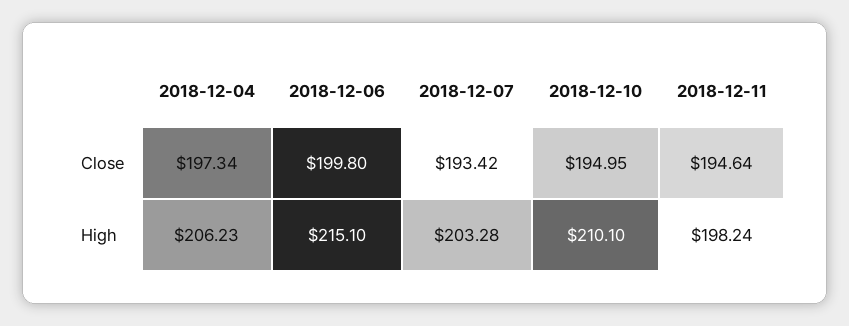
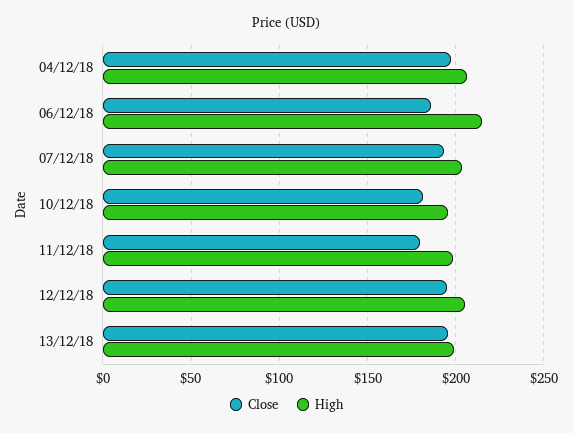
Close, 2018-12-06: 199.8 -> 185
Close, 2018-12-10: 194.95 -> 180
Close, 2018-12-11: 194.64 -> 180
High, 2018-12-10: 210.1 -> 195
Close, 12/12/18: none -> 195
High, 12/12/18: none -> 205
Close, 13/12/18: none -> 195
High, 13/12/18: none -> 200

